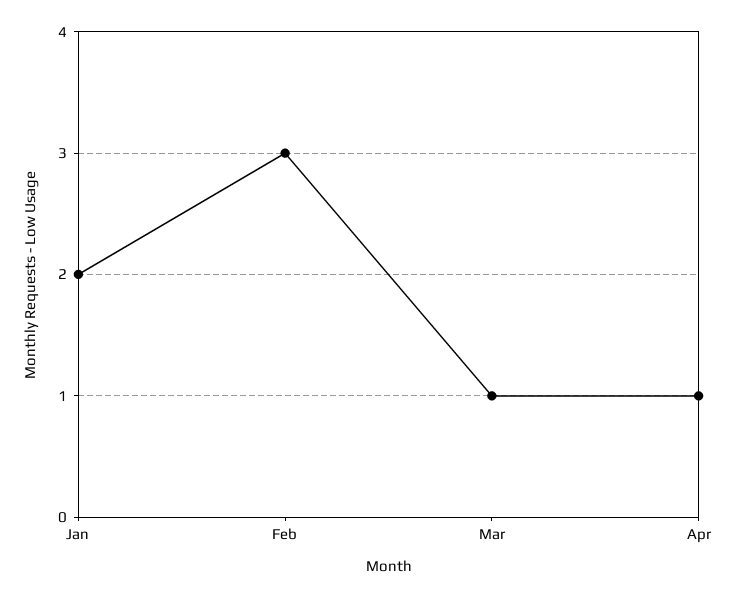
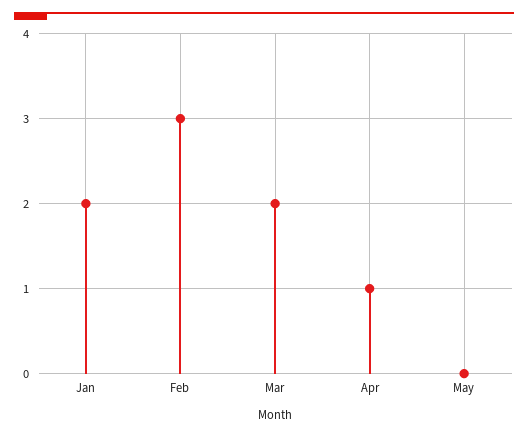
Mar: 1 -> 2
May: none -> 0

